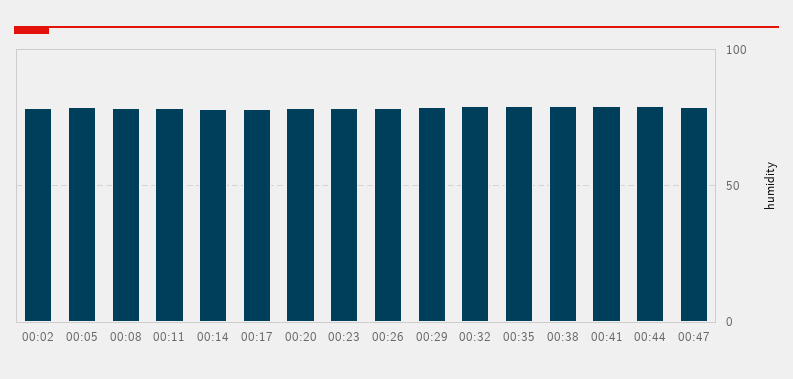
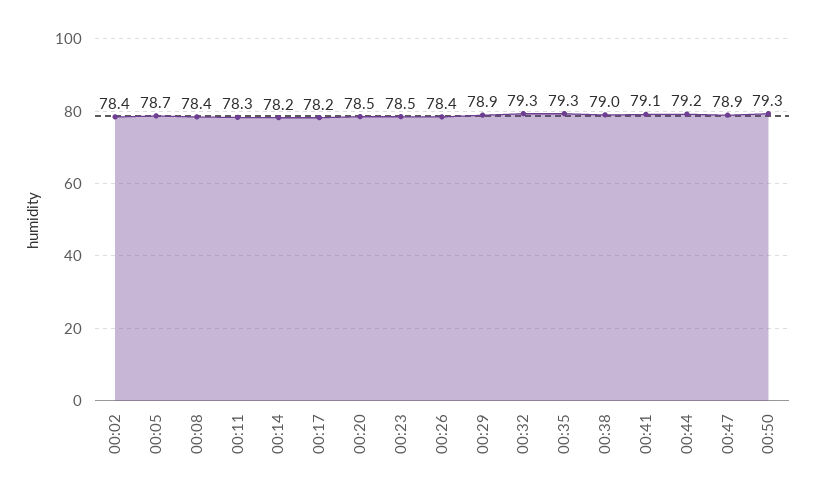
00:50: none -> 79.3

